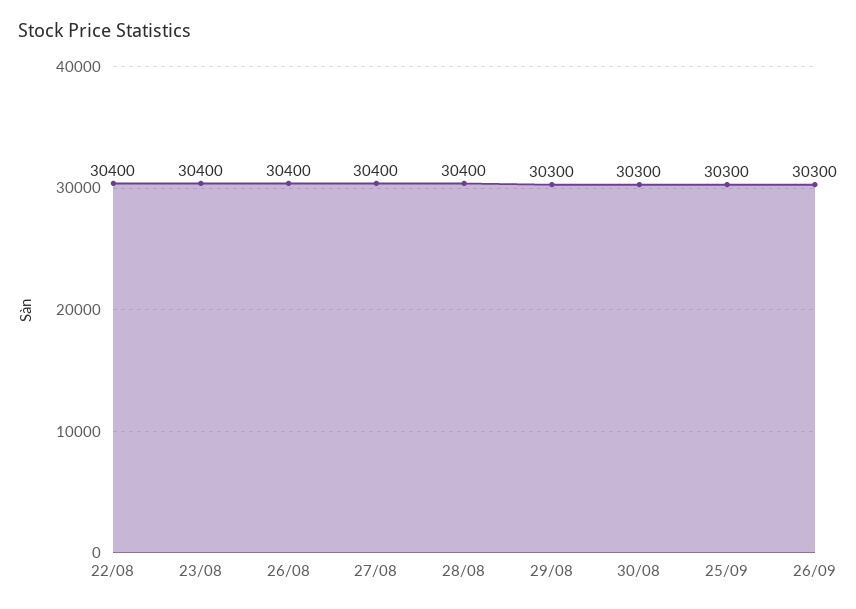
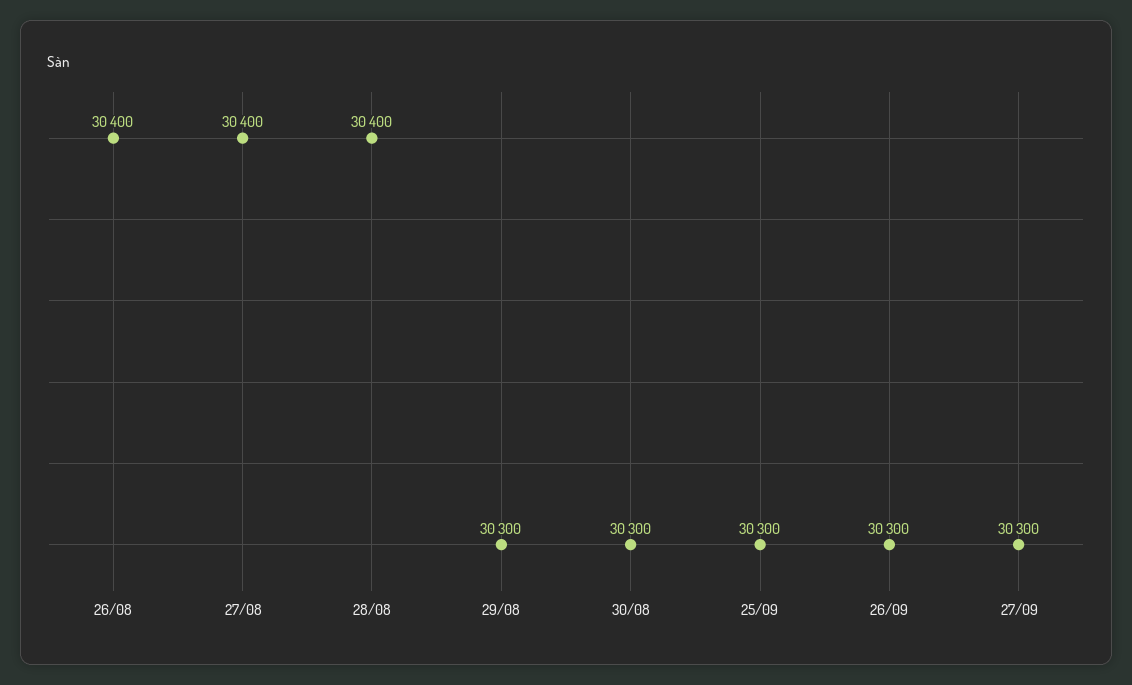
22/08: 30400 -> none
23/08: 30400 -> none
27/09: none -> 30300

